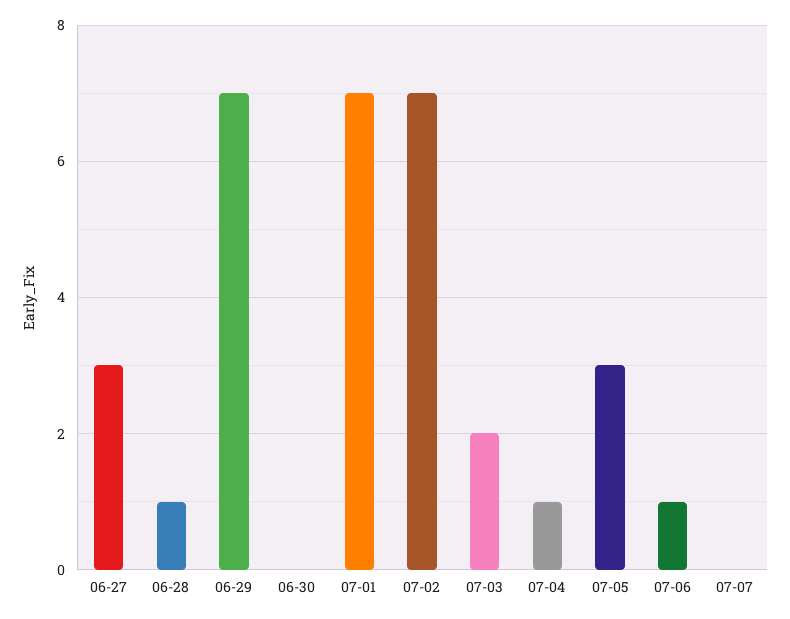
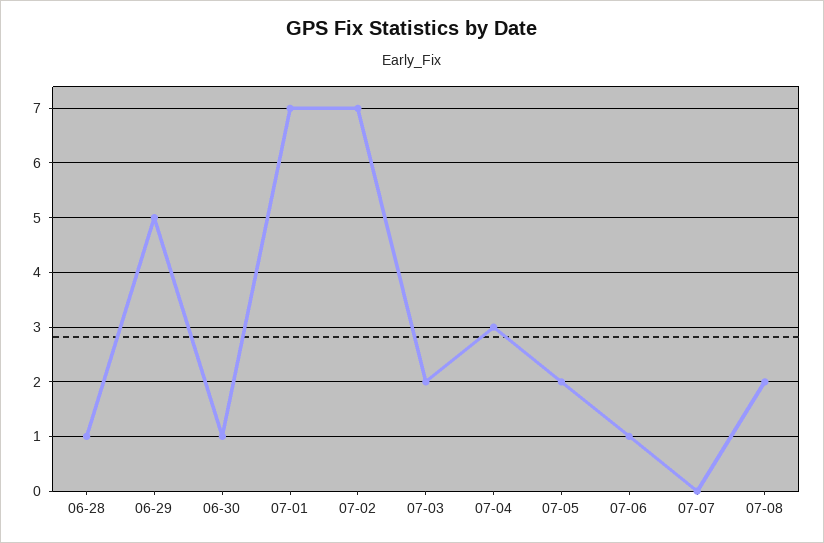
06-27: 3 -> none
06-29: 7 -> 5
06-30: 0 -> 1
07-04: 1 -> 3
07-05: 3 -> 2
07-08: none -> 2

